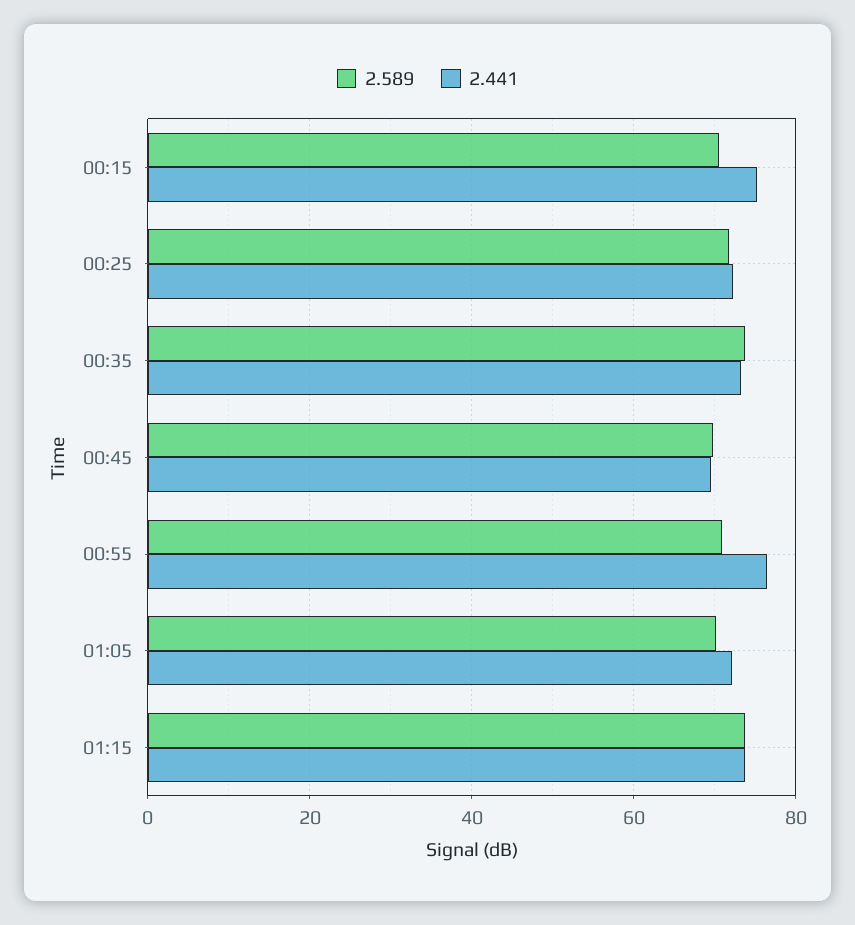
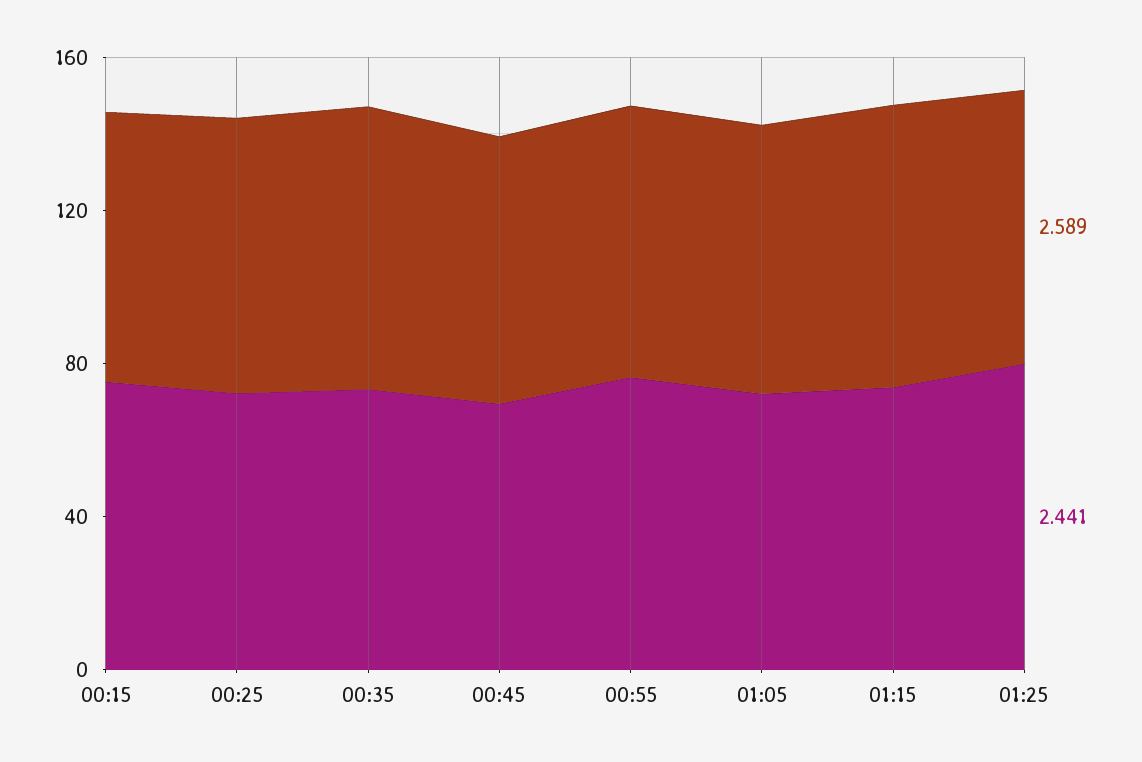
2.589, 01:25: none -> 70
2.441, 01:25: none -> 80

